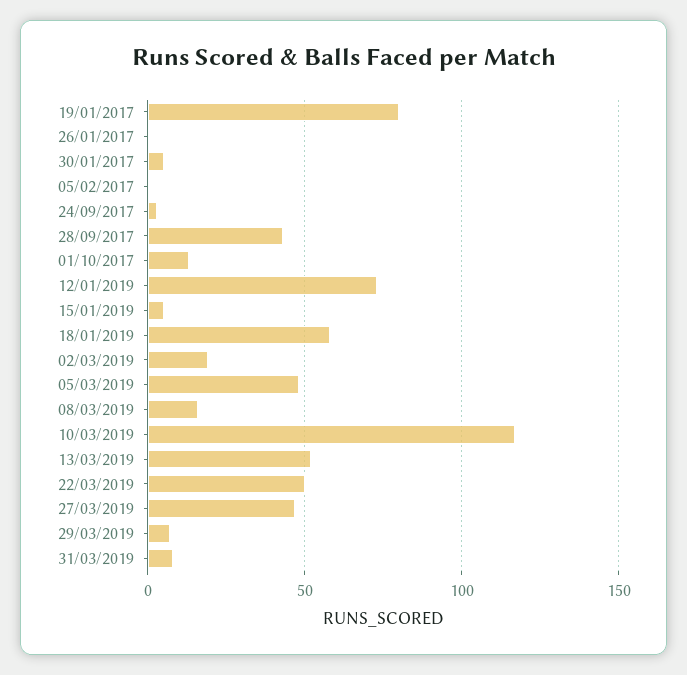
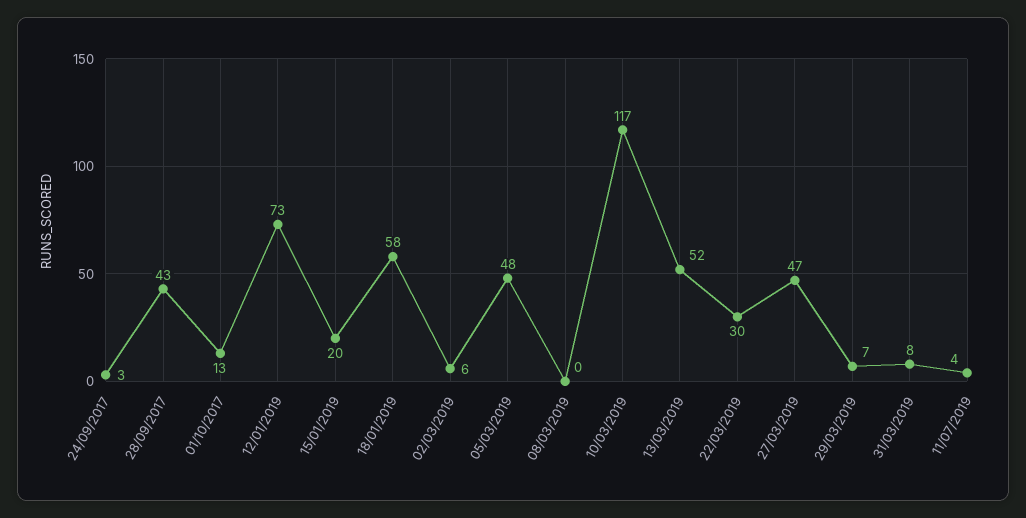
19/01/2017: 80 -> none
26/01/2017: 0 -> none
30/01/2017: 5 -> none
05/02/2017: 0 -> none
15/01/2019: 5 -> 20
02/03/2019: 20 -> 6
08/03/2019: 15 -> 0
22/03/2019: 50 -> 30
11/07/2019: none -> 4

